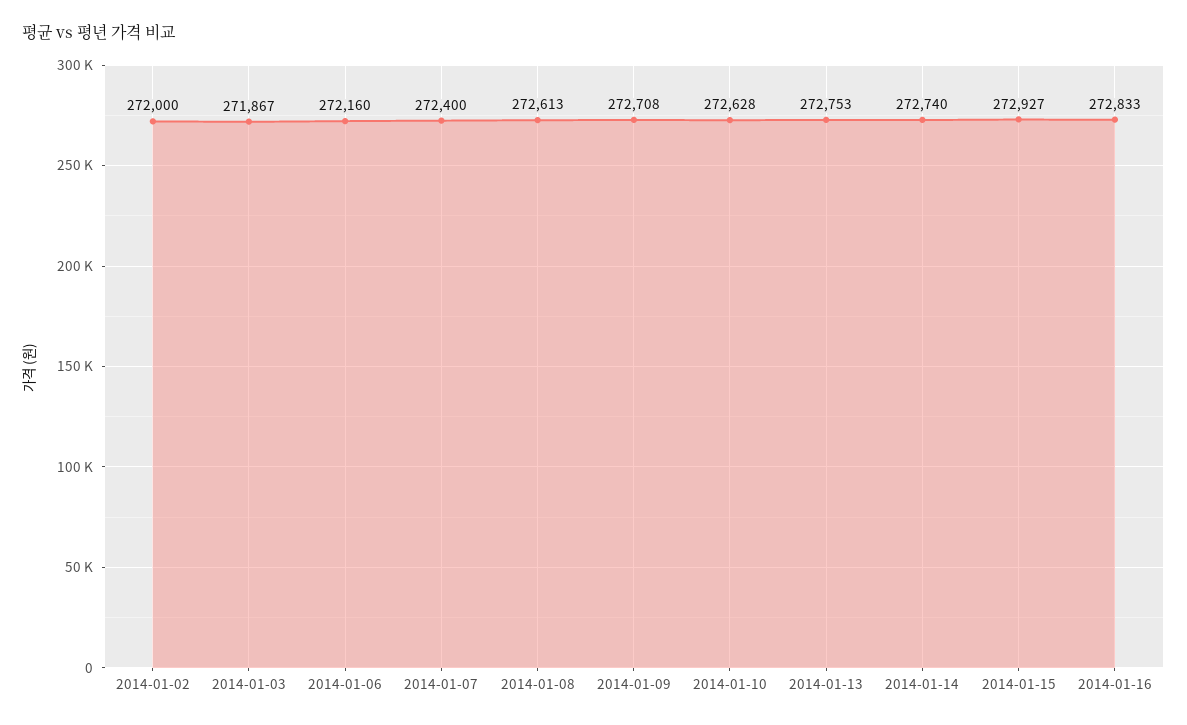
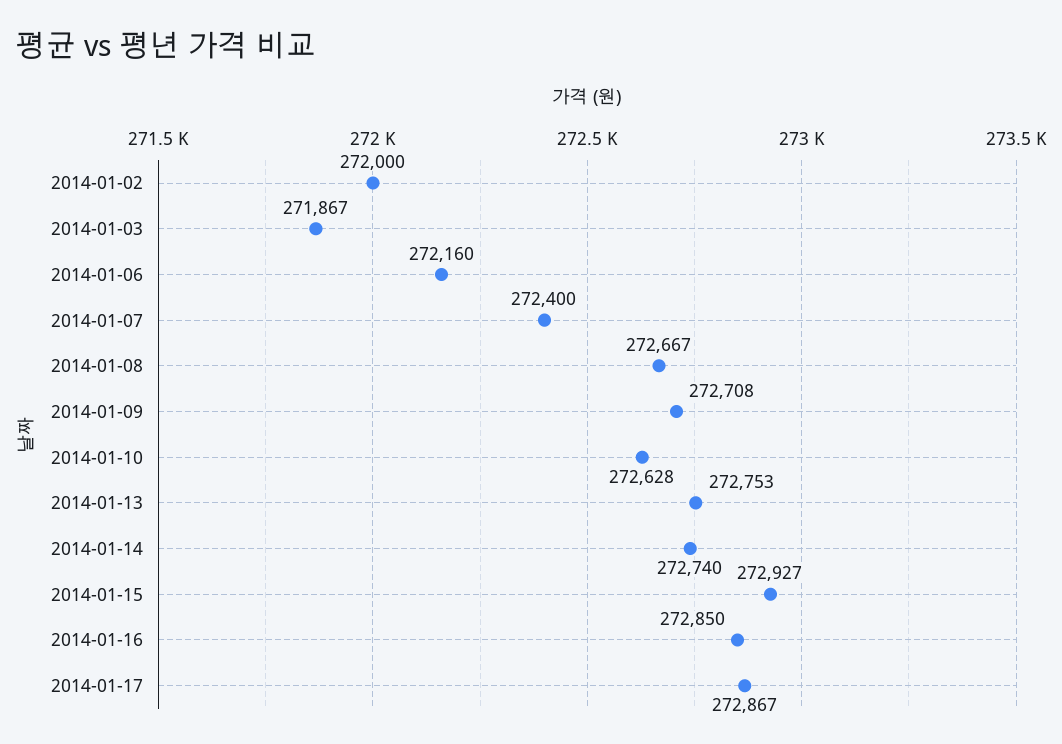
2014-01-08: 272613 -> 272667
2014-01-16: 272833 -> 272850
2014-01-17: none -> 272867

